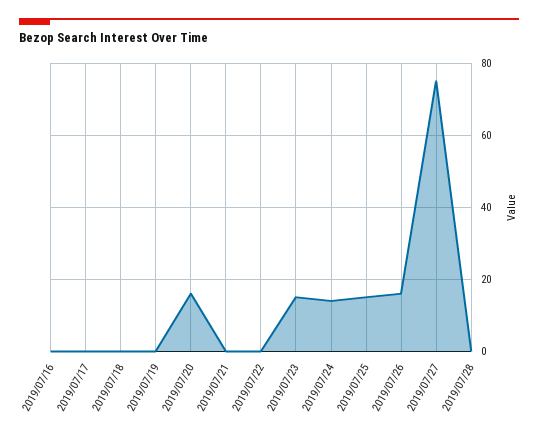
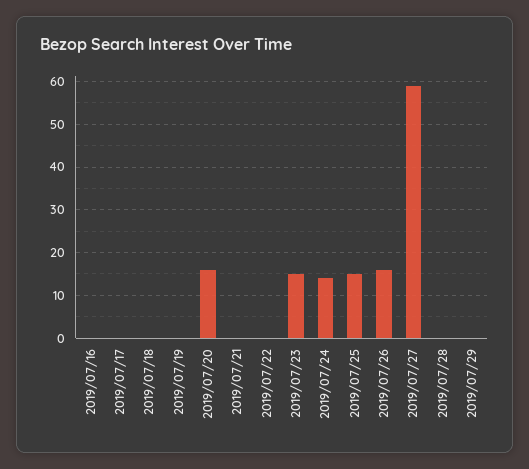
2019/07/27: 75 -> 60
2019/07/29: none -> 0

